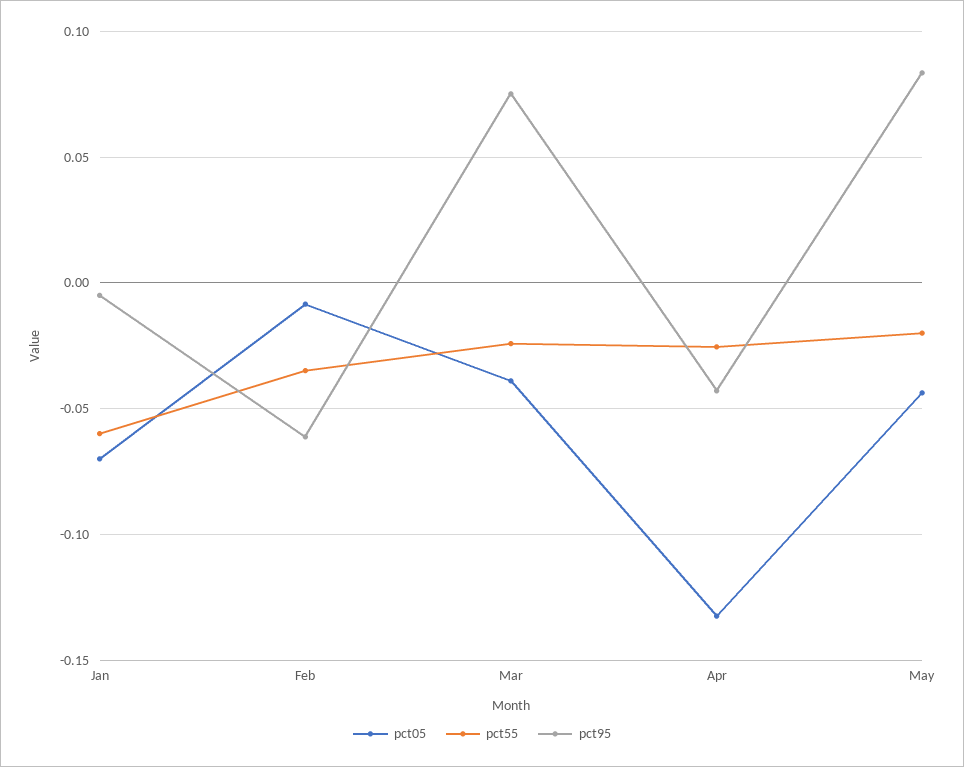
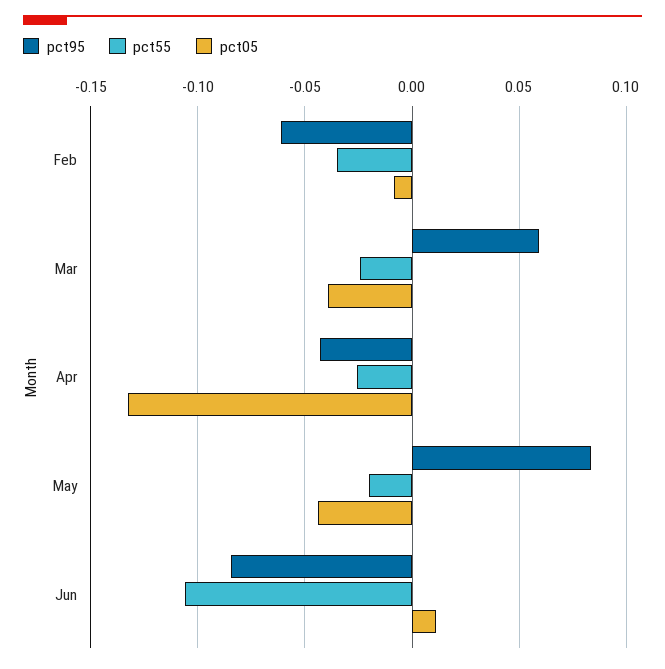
pct05, Jan: -0.07 -> none
pct55, Jan: -0.06 -> none
pct95, Jan: -0.005 -> none
pct95, Mar: 0.075 -> 0.06
pct95, Jun: none -> -0.085
pct55, Jun: none -> -0.105
pct05, Jun: none -> 0.01

